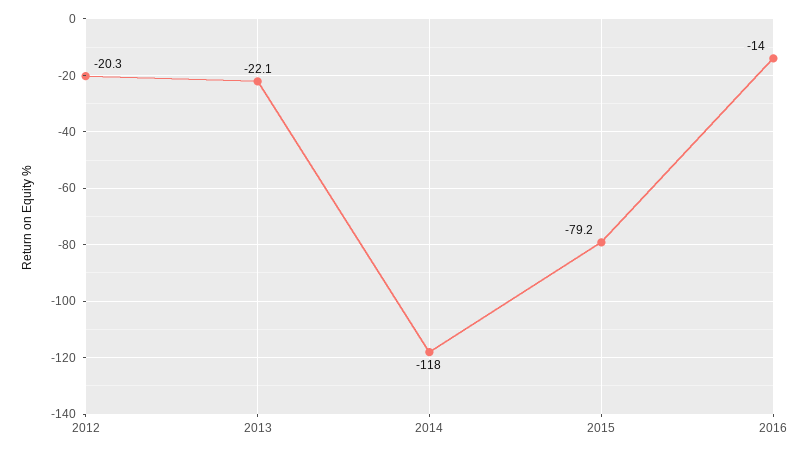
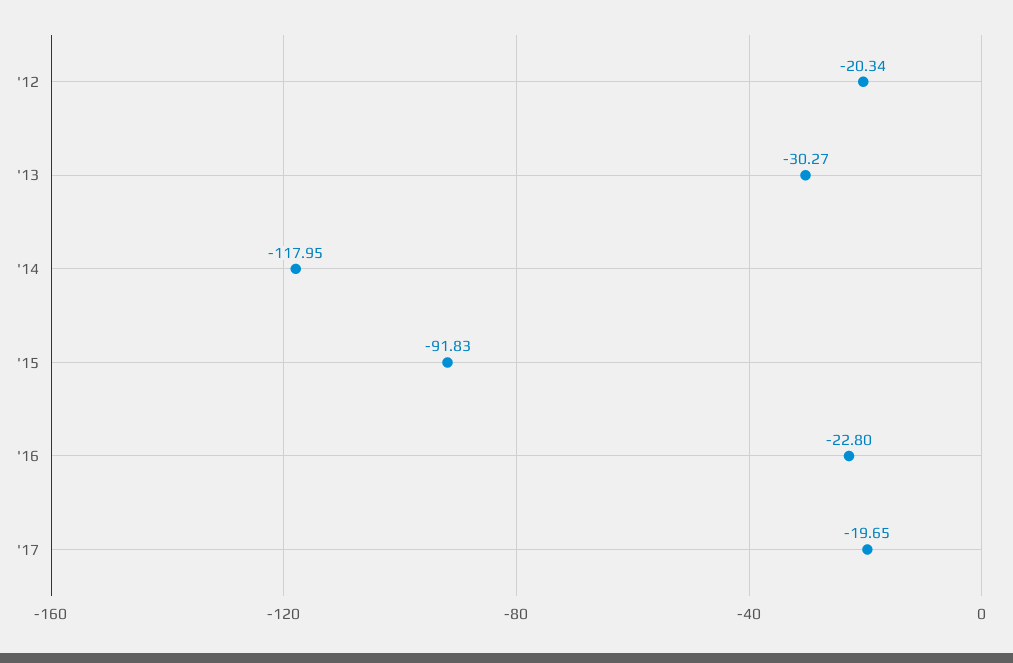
2013: -22.1 -> -30.27
2015: -79.2 -> -91.83
2016: -14 -> -22.8
'17: none -> -19.65

